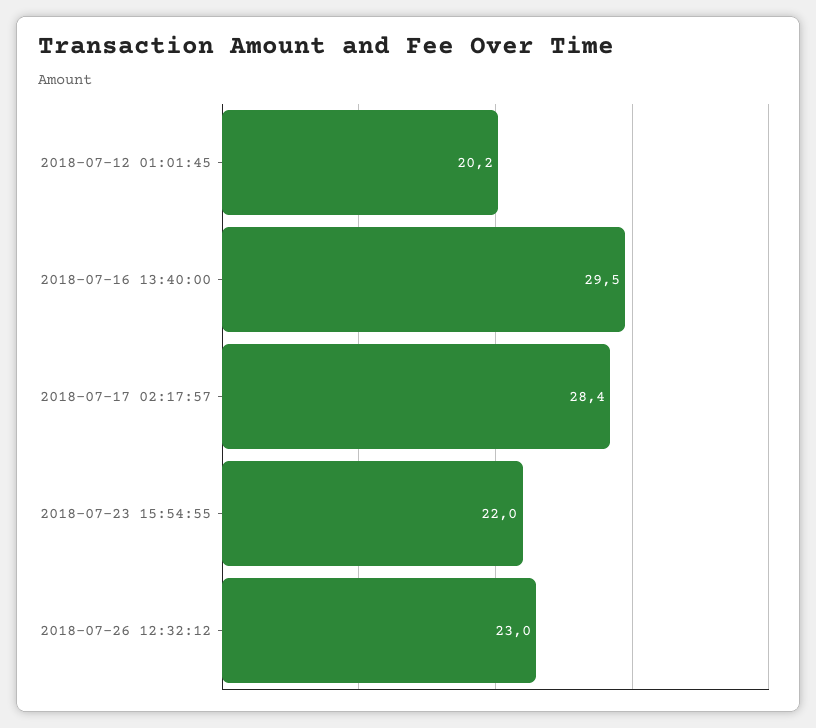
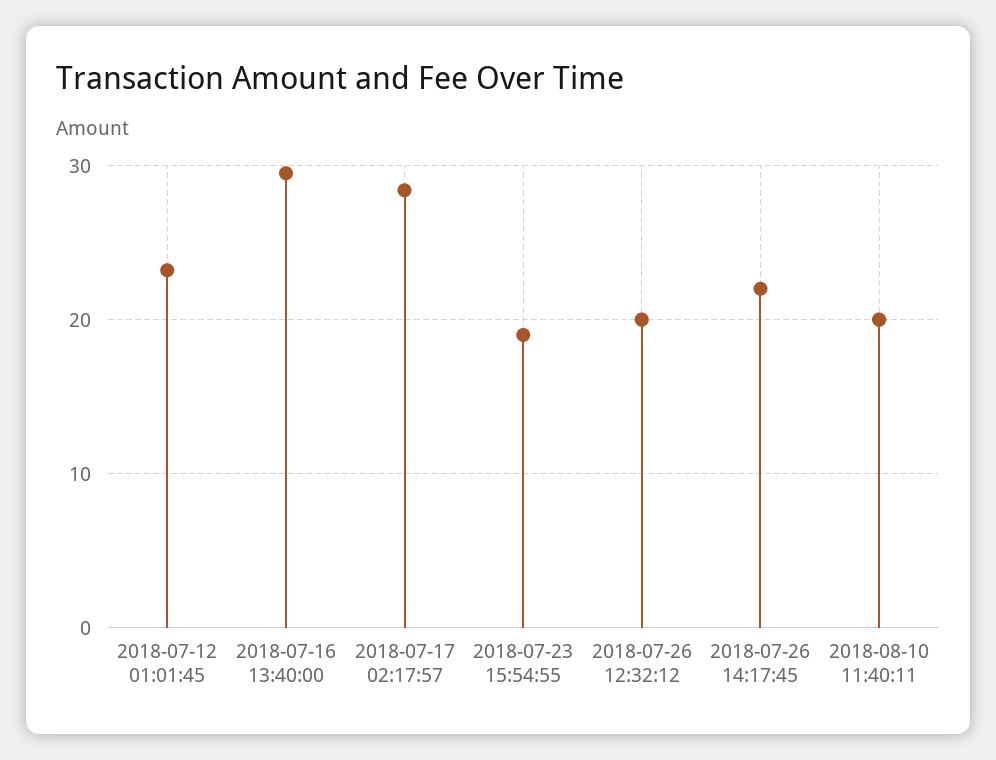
2018-07-12 01:01:45: 20.2 -> 23
2018-07-23 15:54:55: 22 -> 19
2018-07-26 12:32:12: 23 -> 20
2018-07-26 14:17:45: none -> 22
2018-08-10 11:40:11: none -> 20

